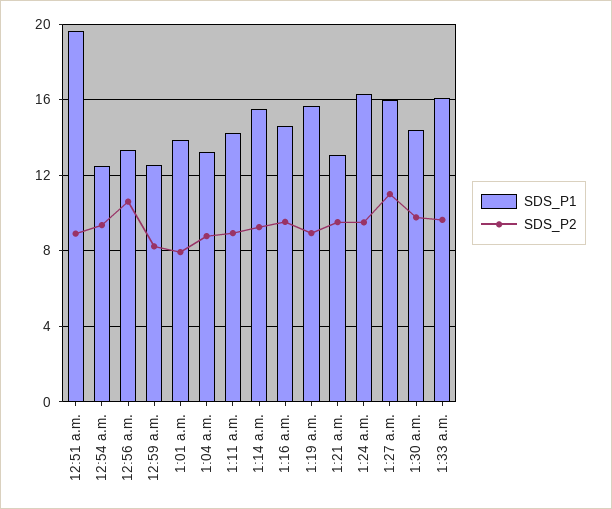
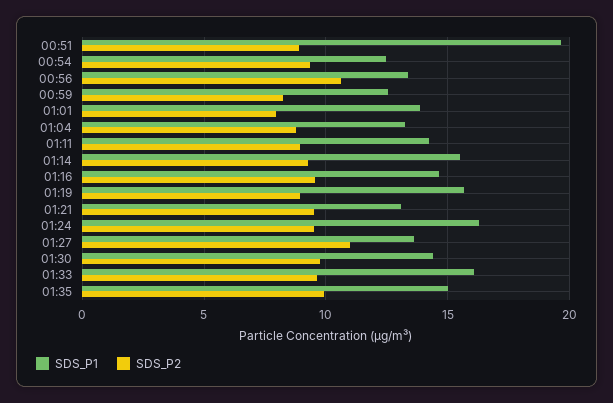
SDS_P1, 1:27 a.m.: 16 -> 13.5
SDS_P1, 01:35: none -> 15
SDS_P2, 01:35: none -> 10

